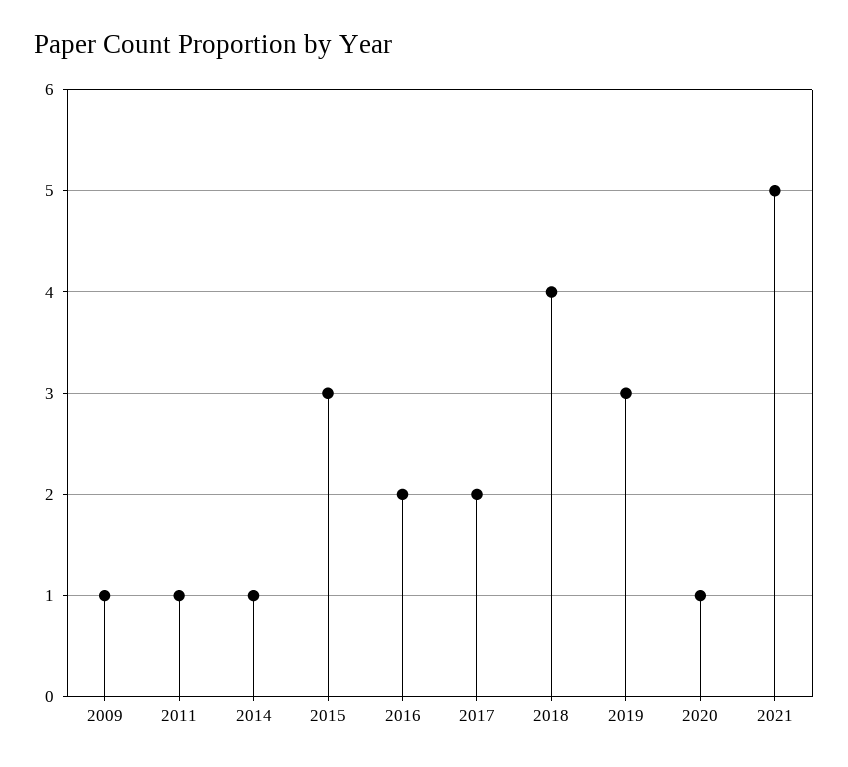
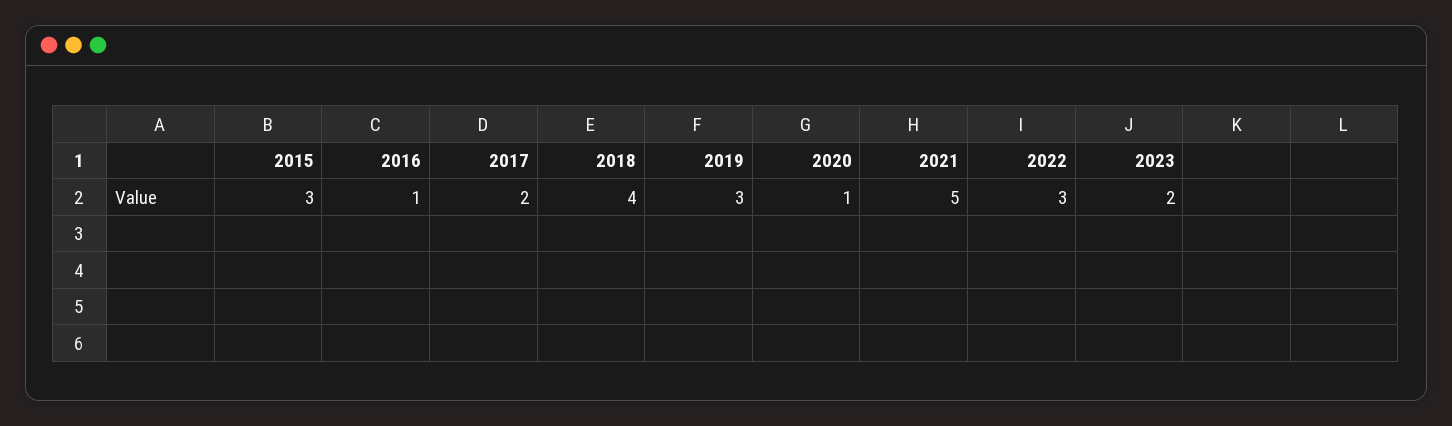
2009: 1 -> none
2011: 1 -> none
2014: 1 -> none
2016: 2 -> 1
2022: none -> 3
2023: none -> 2

